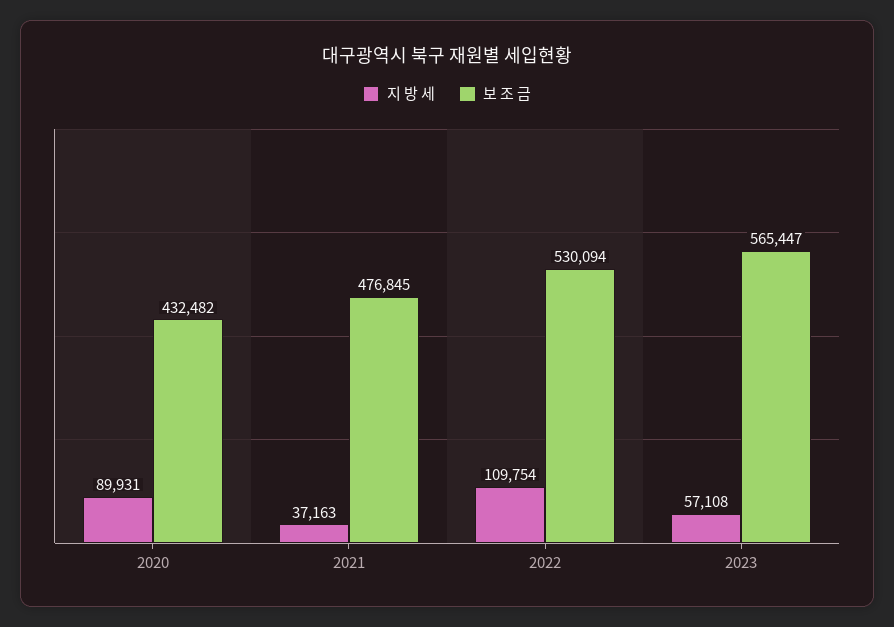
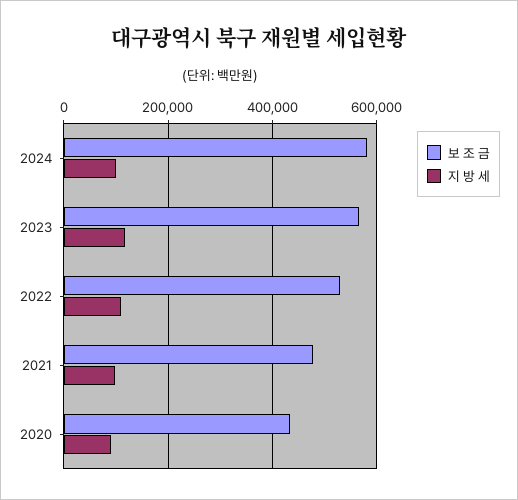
지 방 세, 2021: 37163 -> 100000
지 방 세, 2023: 57108 -> 120000
보 조 금, 2024: none -> 580000
지 방 세, 2024: none -> 100000

